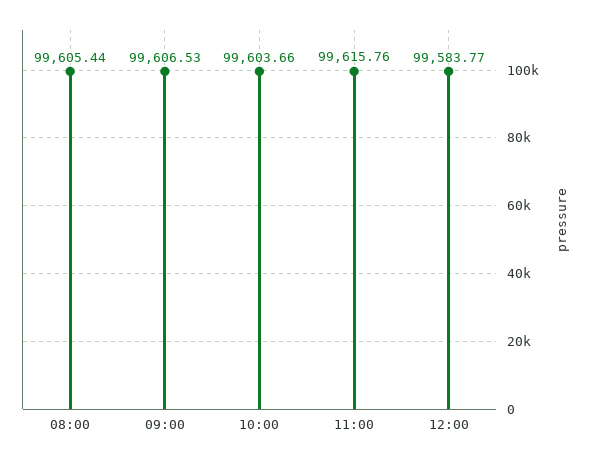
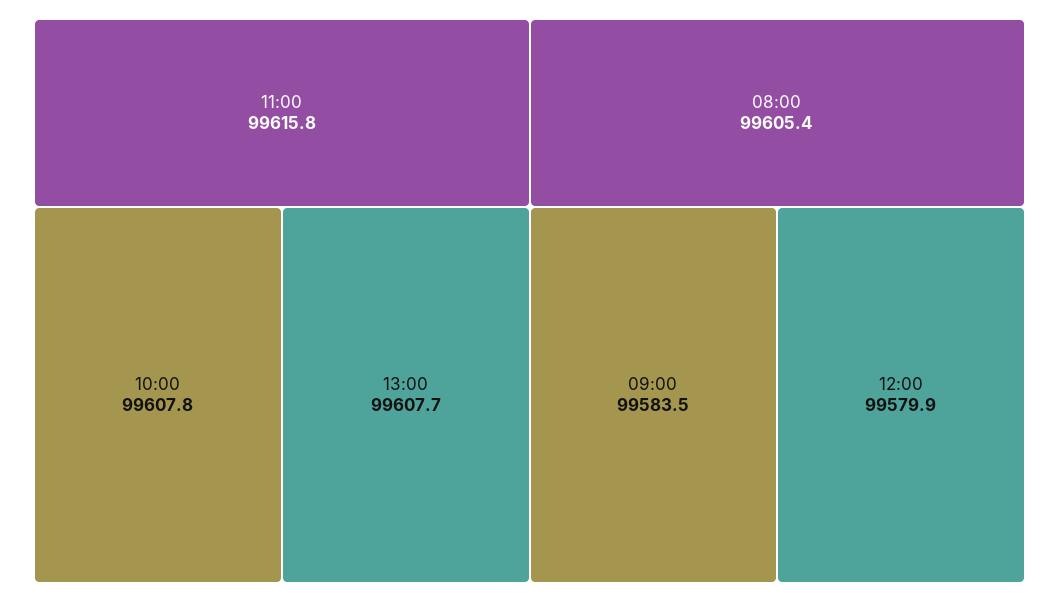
09:00: 99606.53 -> 99583.5
10:00: 99603.66 -> 99607.8
12:00: 99583.77 -> 99579.9
13:00: none -> 99607.7

